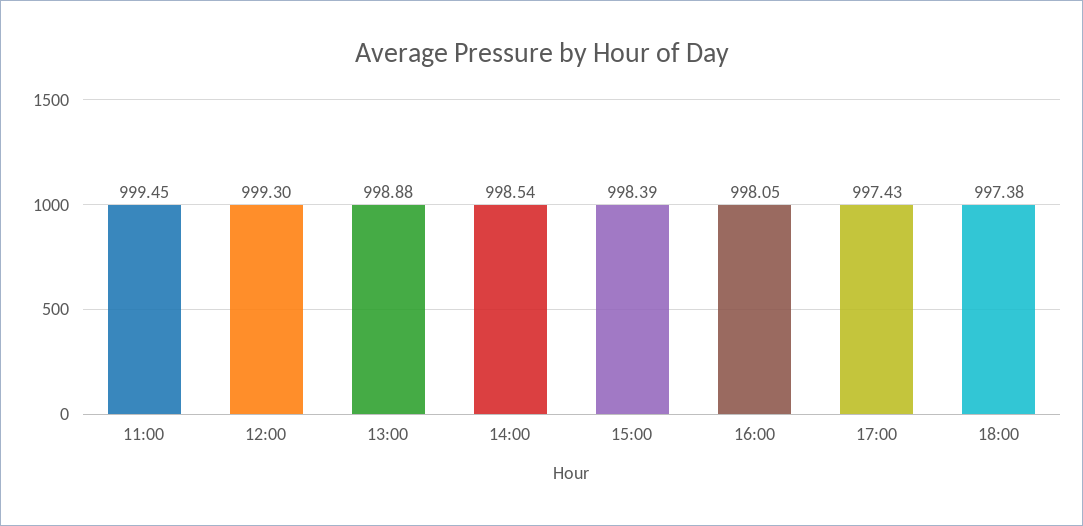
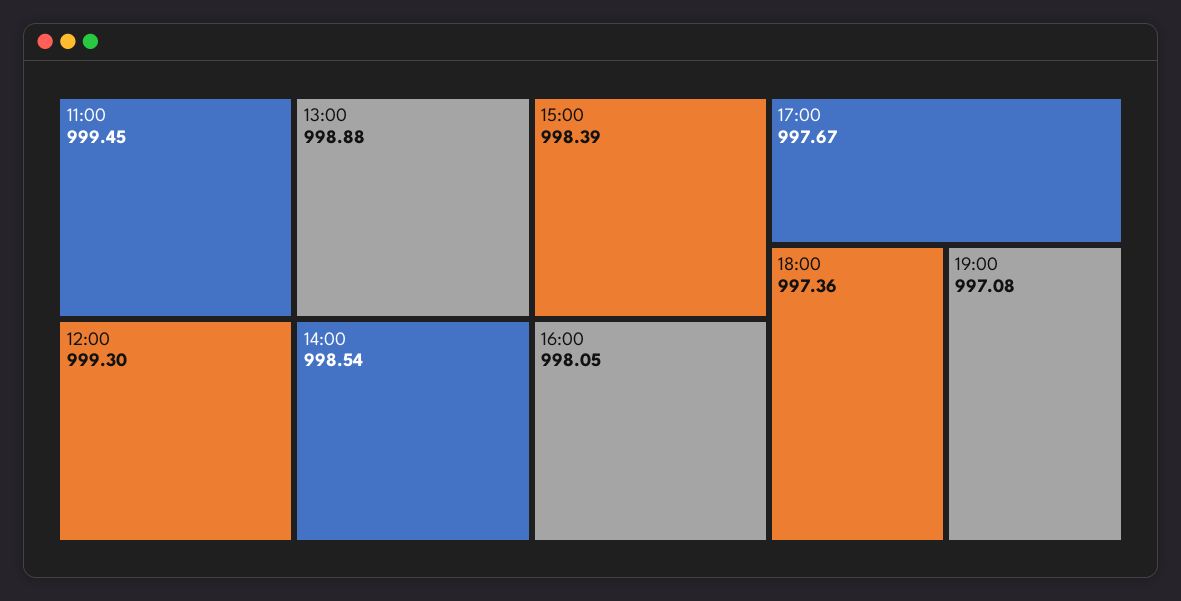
17:00: 997.43 -> 997.67
18:00: 997.38 -> 997.36
19:00: none -> 997.08

